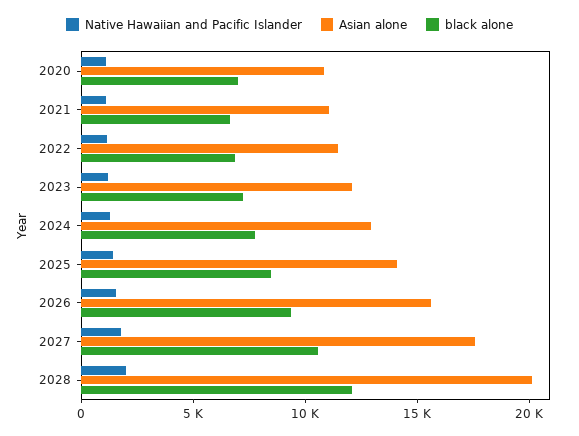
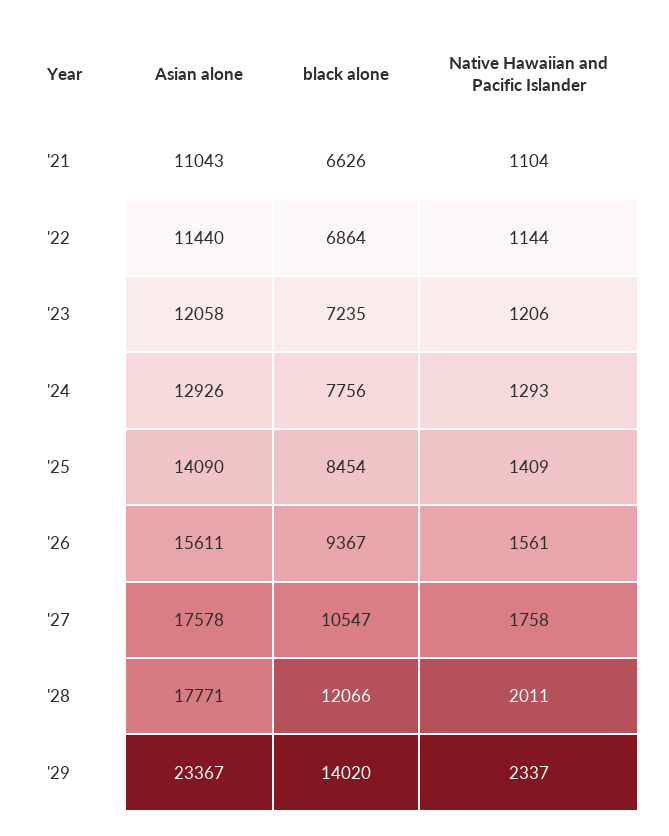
Native Hawaiian and Pacific Islander, 2020: 1000 -> none
Asian alone, 2020: 11000 -> none
black alone, 2020: 7000 -> none
Asian alone, 2028: 20000 -> 17771
Asian alone, '29: none -> 23367
black alone, '29: none -> 14020
Native Hawaiian and Pacific Islander, '29: none -> 2337

